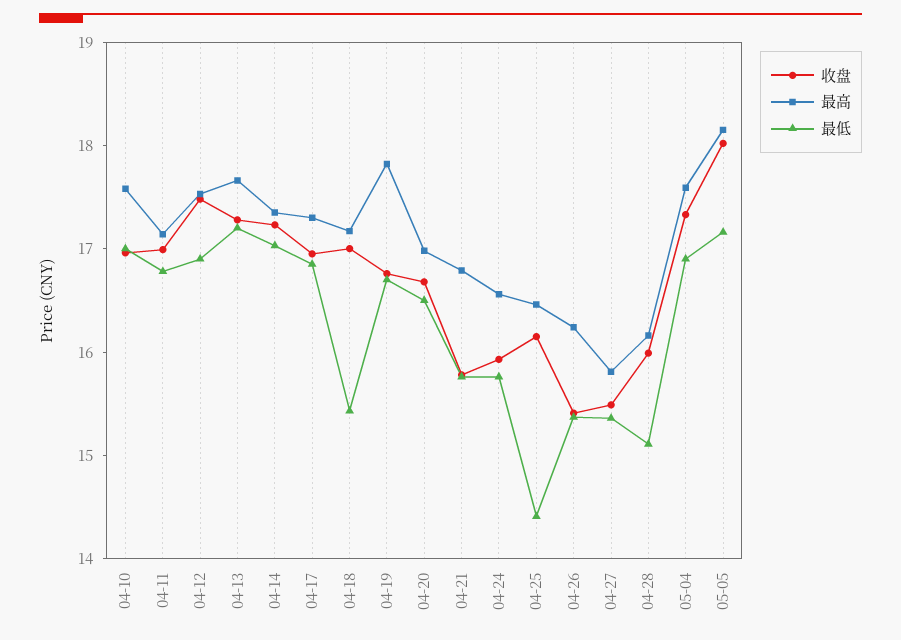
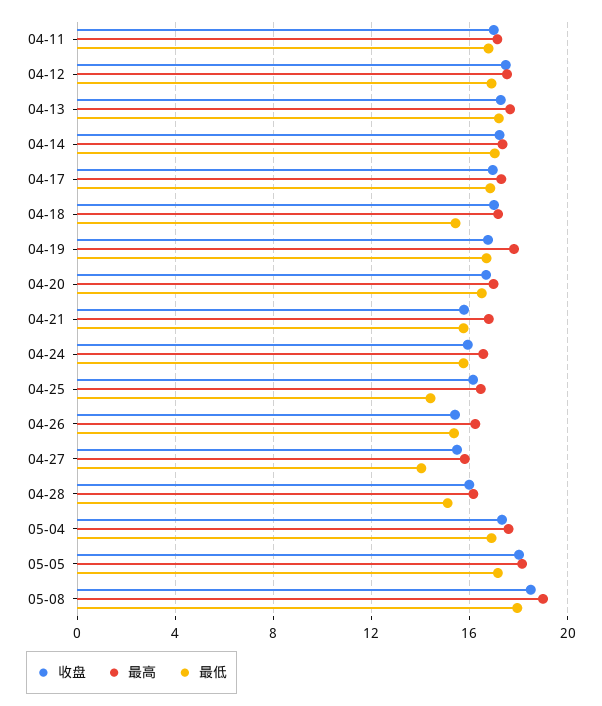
收盘, 04-10: 17 -> none
最高, 04-10: 17.6 -> none
最低, 04-10: 17 -> none
最低, 04-27: 15.4 -> 14
收盘, 05-08: none -> 18.5
最高, 05-08: none -> 19
最低, 05-08: none -> 18

